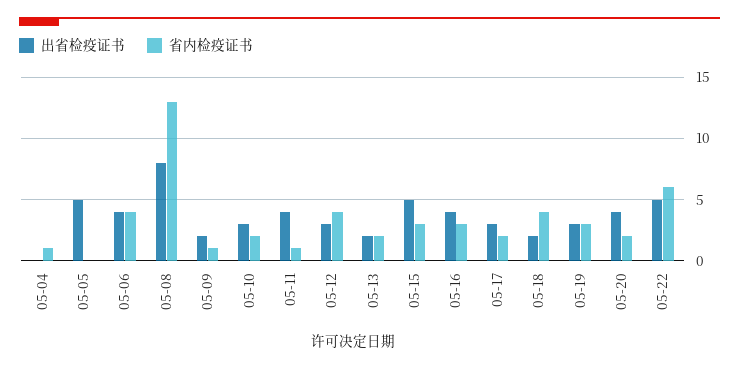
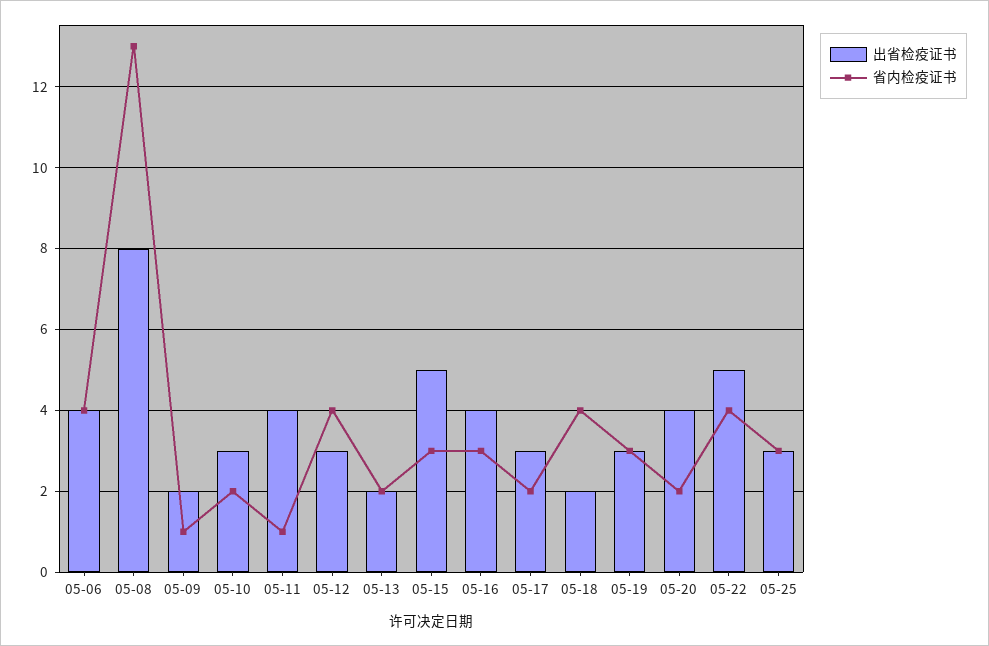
出省检疫证书, 05-04: 0 -> none
省内检疫证书, 05-04: 1 -> none
出省检疫证书, 05-05: 5 -> none
省内检疫证书, 05-05: 0 -> none
省内检疫证书, 05-22: 6 -> 4
出省检疫证书, 05-25: none -> 3
省内检疫证书, 05-25: none -> 3

